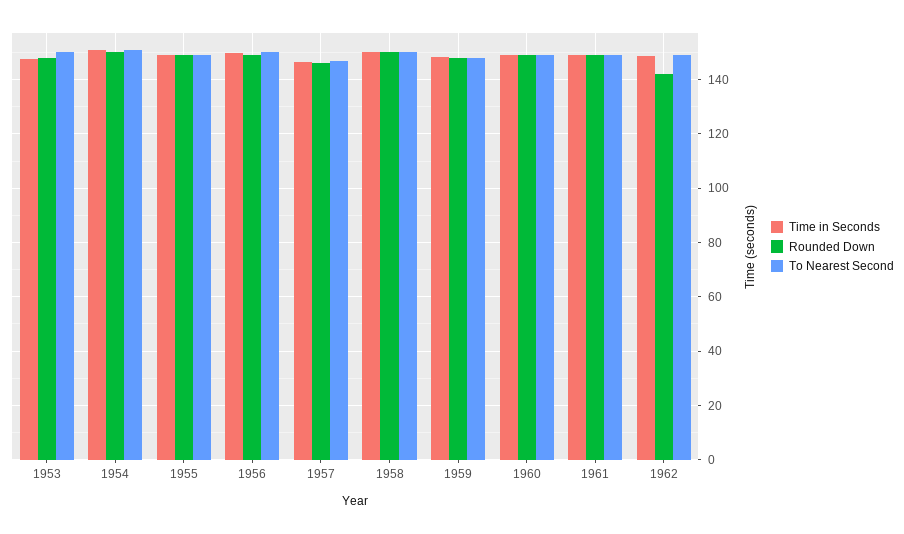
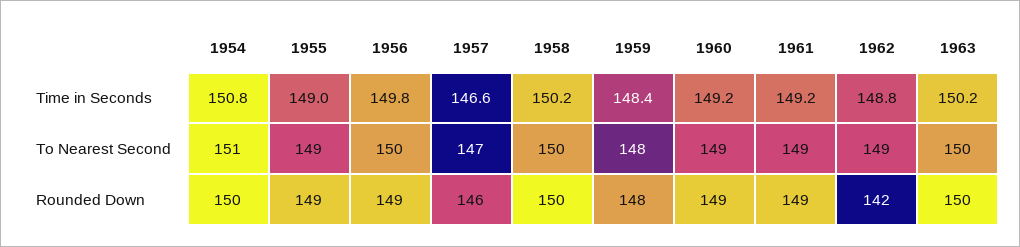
Time in Seconds, 1953: 147.5 -> none
Rounded Down, 1953: 147.5 -> none
To Nearest Second, 1953: 150 -> none
Time in Seconds, 1963: none -> 150.2
To Nearest Second, 1963: none -> 150
Rounded Down, 1963: none -> 150

